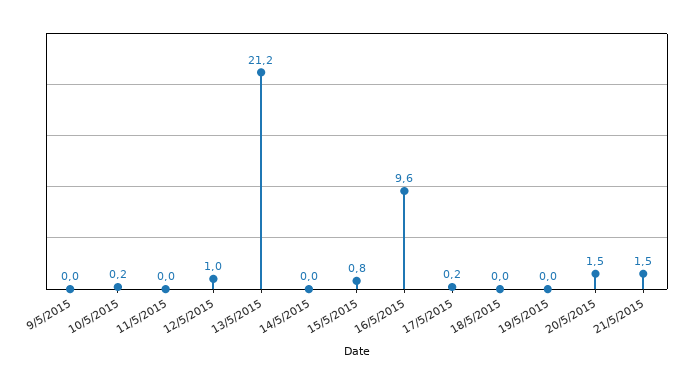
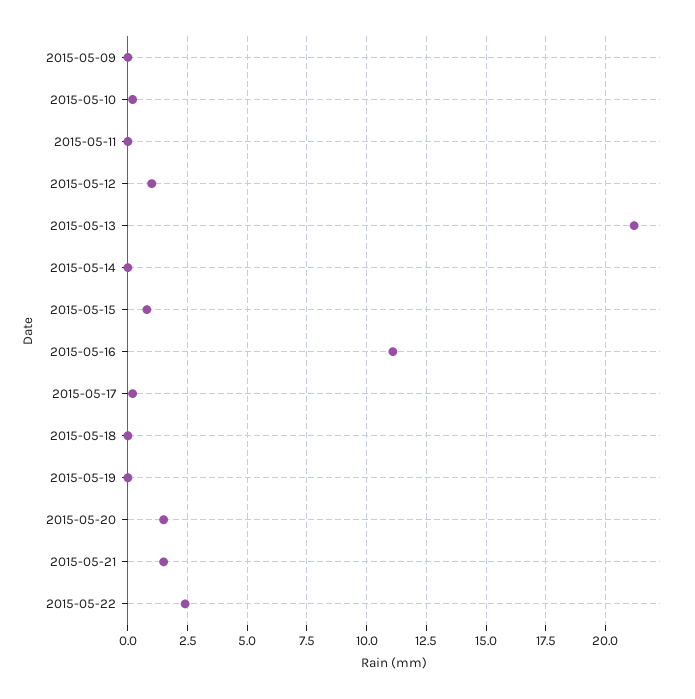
16/5/2015: 9.6 -> 11
2015-05-22: none -> 2.5

